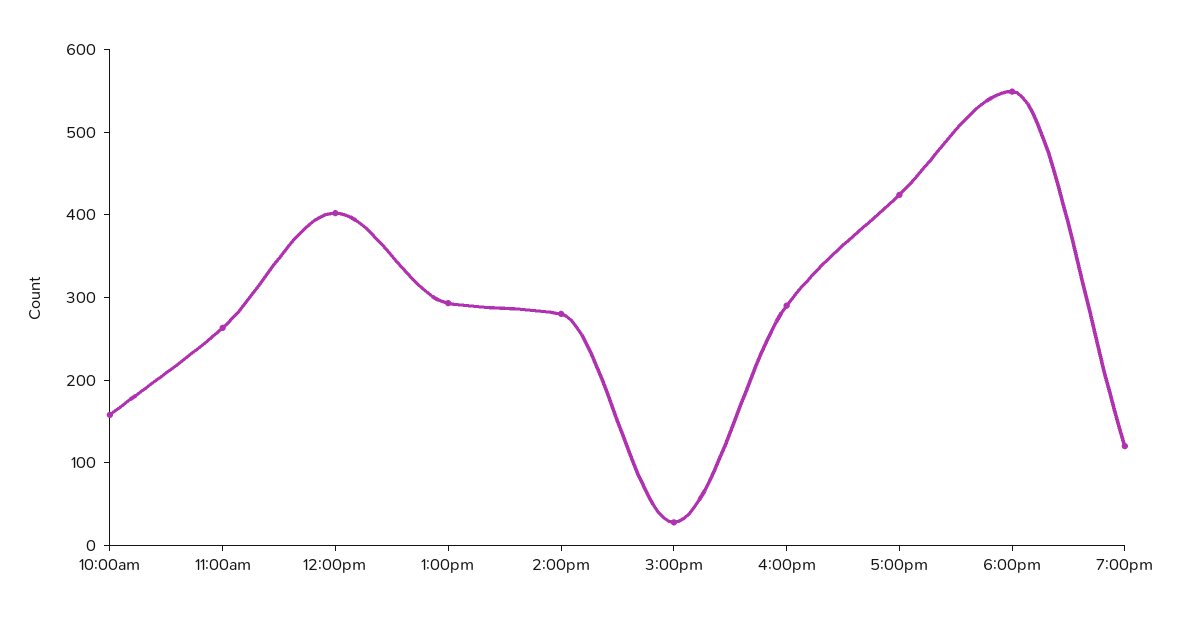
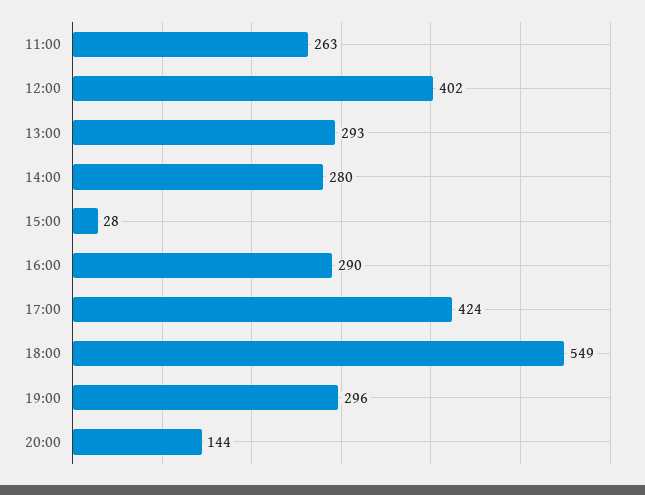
10:00am: 160 -> none
7:00pm: 120 -> 296
20:00: none -> 144

